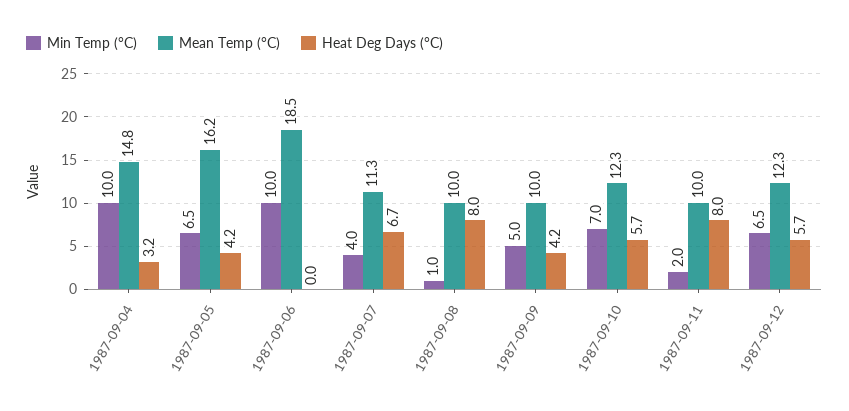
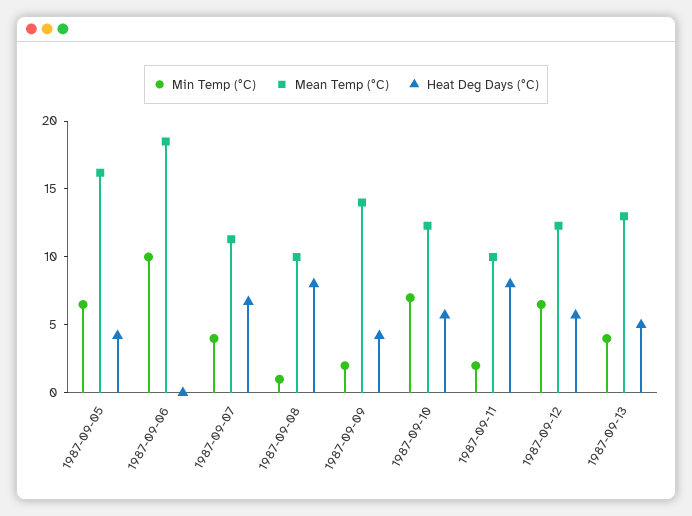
Min Temp (°C), 1987-09-04: 10 -> none
Mean Temp (°C), 1987-09-04: 14.8 -> none
Heat Deg Days (°C), 1987-09-04: 3.2 -> none
Min Temp (°C), 1987-09-09: 5 -> 2
Mean Temp (°C), 1987-09-09: 10 -> 14
Min Temp (°C), 1987-09-13: none -> 4
Mean Temp (°C), 1987-09-13: none -> 13
Heat Deg Days (°C), 1987-09-13: none -> 5

